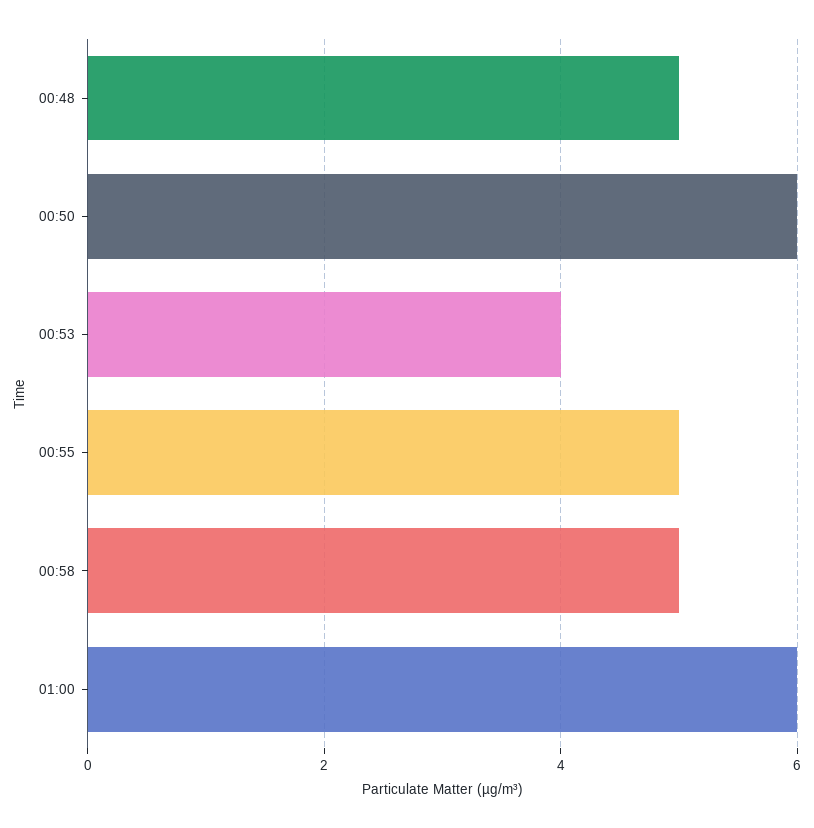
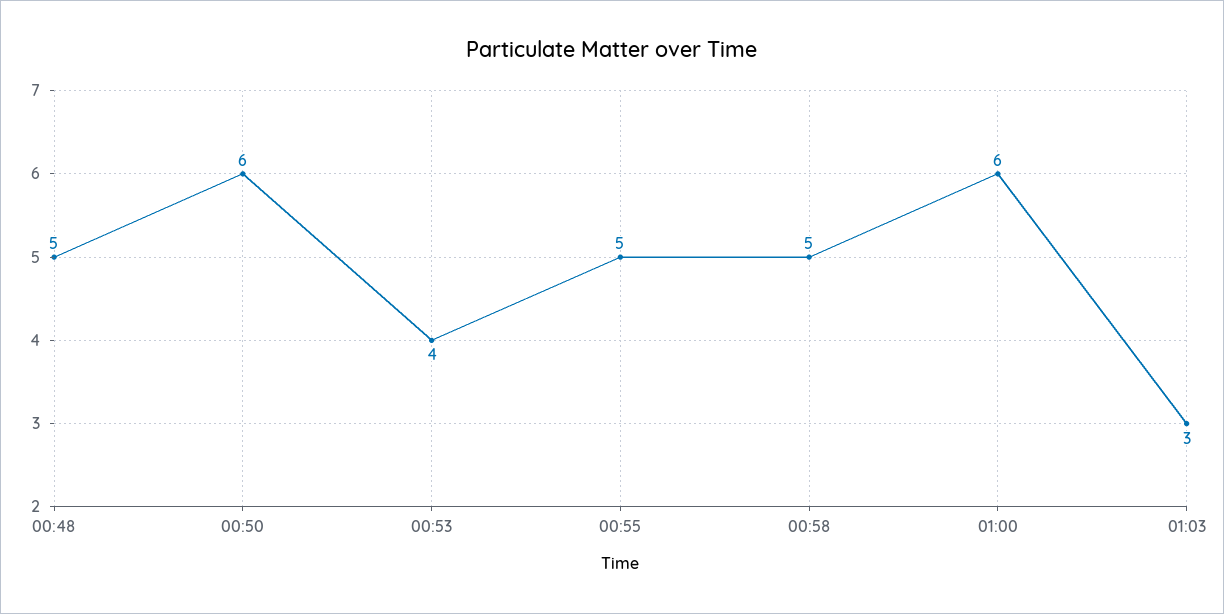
01:03: none -> 3

